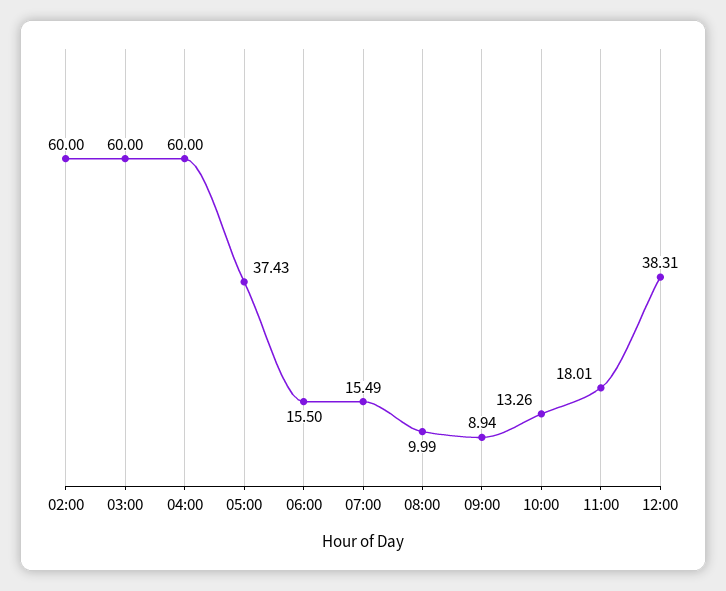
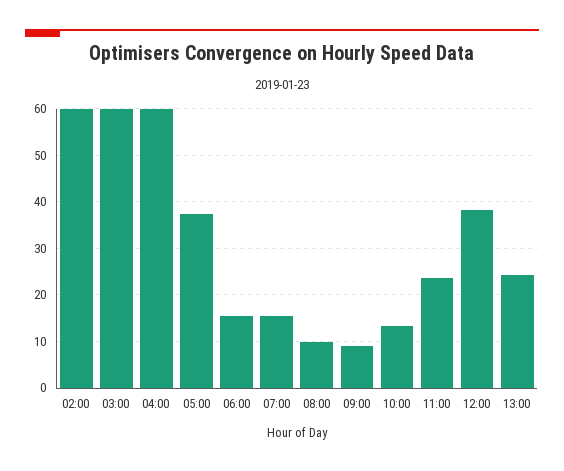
11:00: 18.01 -> 24
13:00: none -> 24

